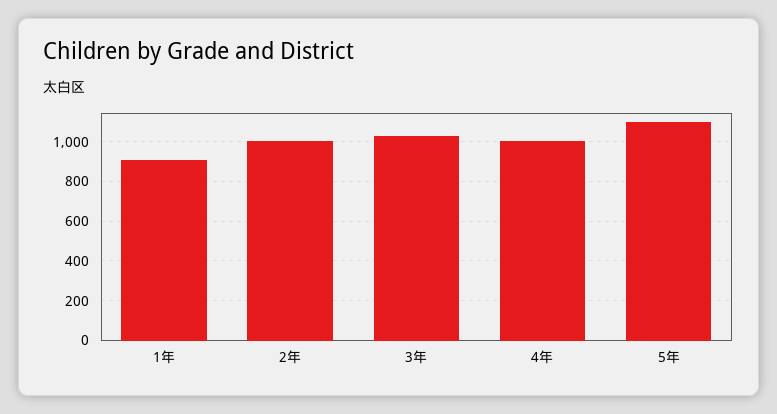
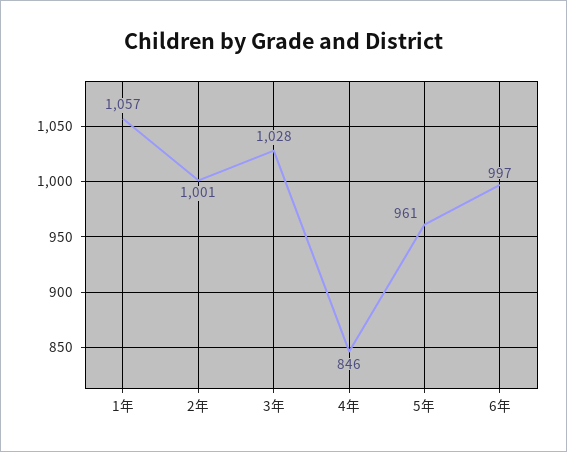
1年: 900 -> 1057
4年: 1000 -> 846
5年: 1100 -> 961
6年: none -> 997

